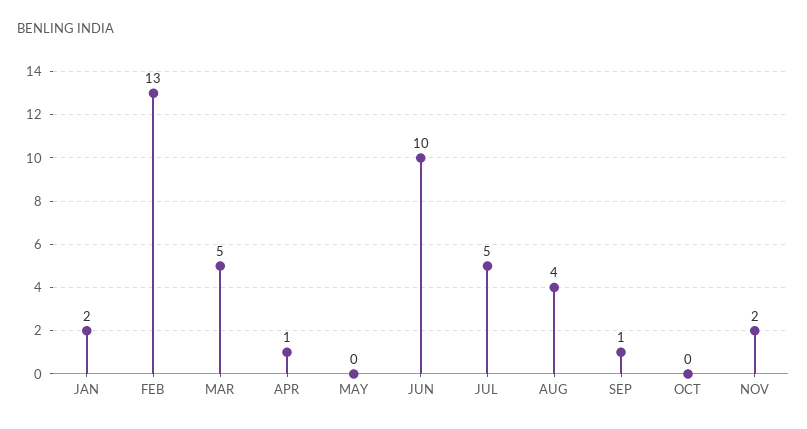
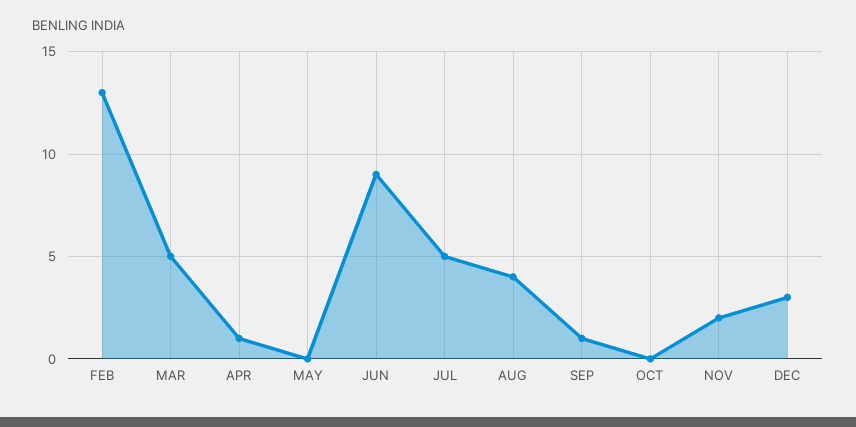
JAN: 2 -> none
JUN: 10 -> 9
DEC: none -> 3

